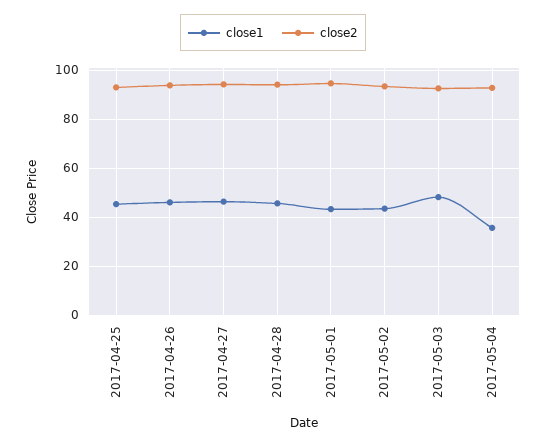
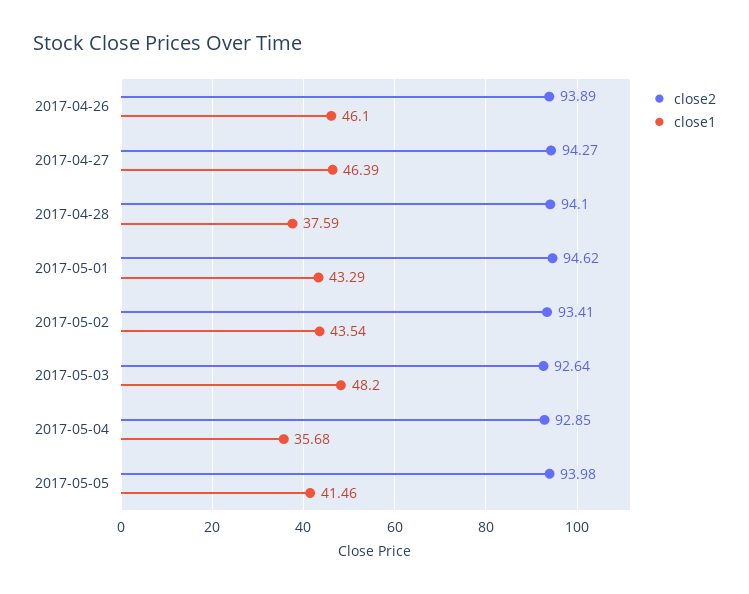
close1, 2017-04-25: 45 -> none
close2, 2017-04-25: 92.5 -> none
close1, 2017-04-28: 45 -> 37.59
close2, 2017-05-05: none -> 93.98
close1, 2017-05-05: none -> 41.46

